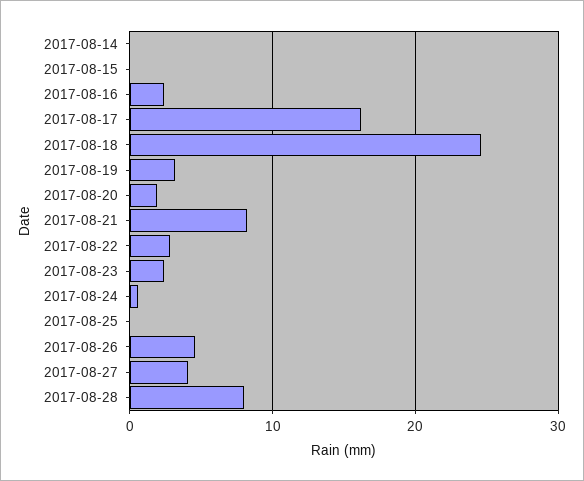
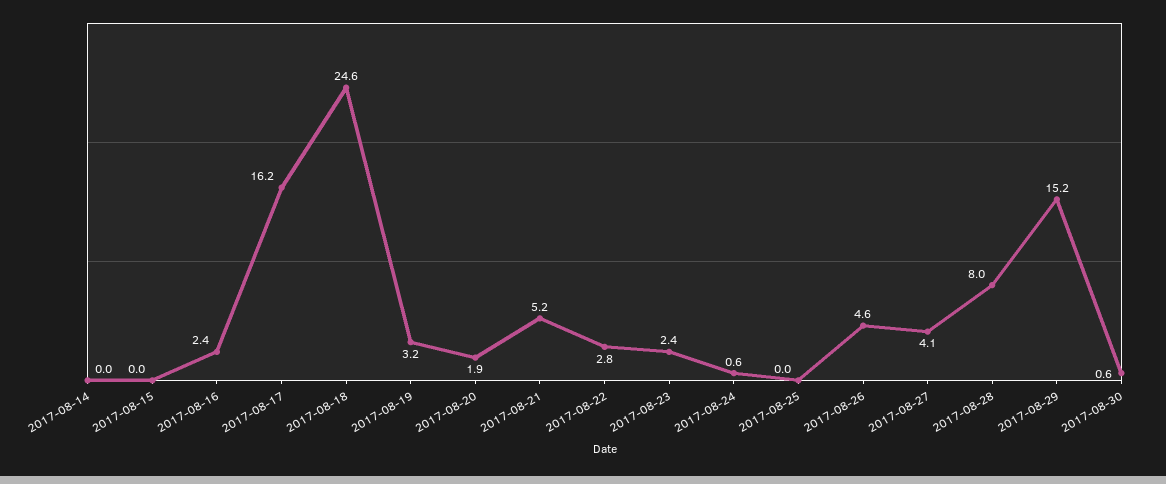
2017-08-21: 8 -> 5.2
2017-08-29: none -> 15.2
2017-08-30: none -> 0.6

